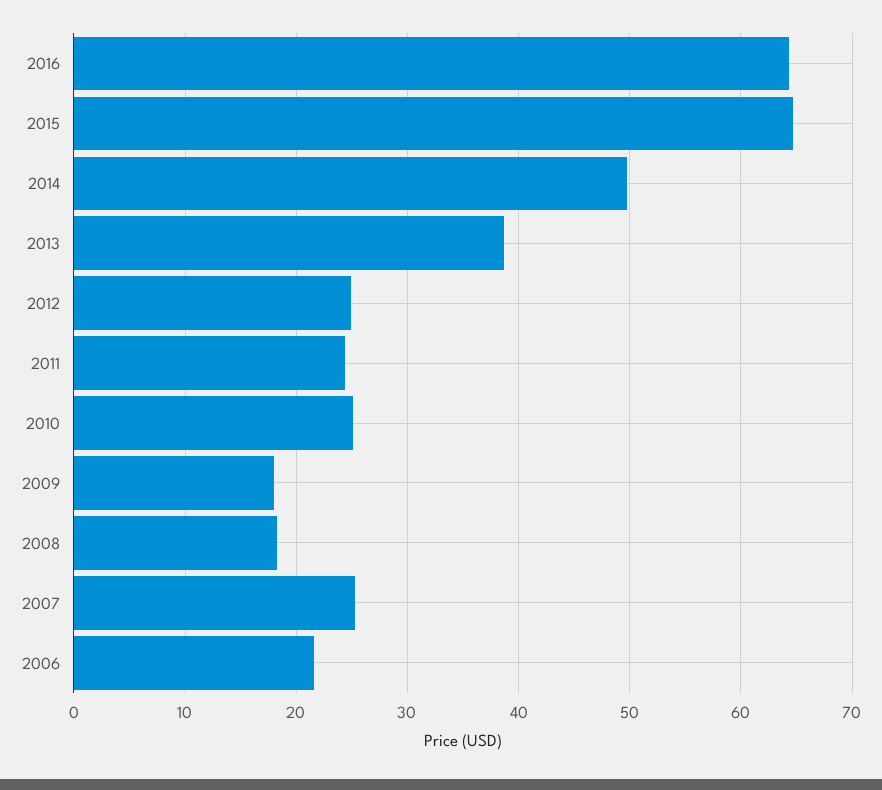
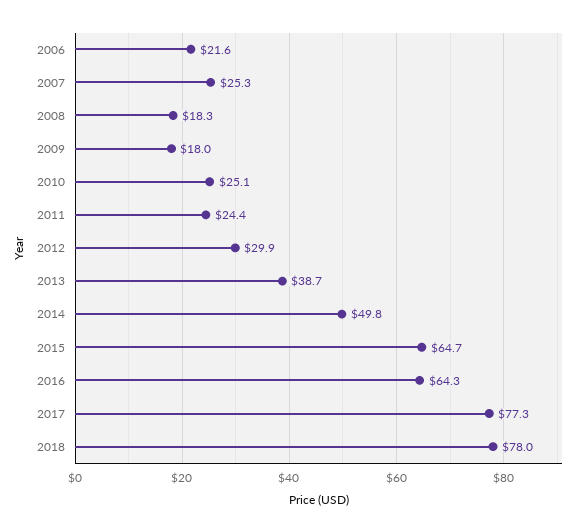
2012: 25 -> 29.9
2017: none -> 77.3
2018: none -> 78

